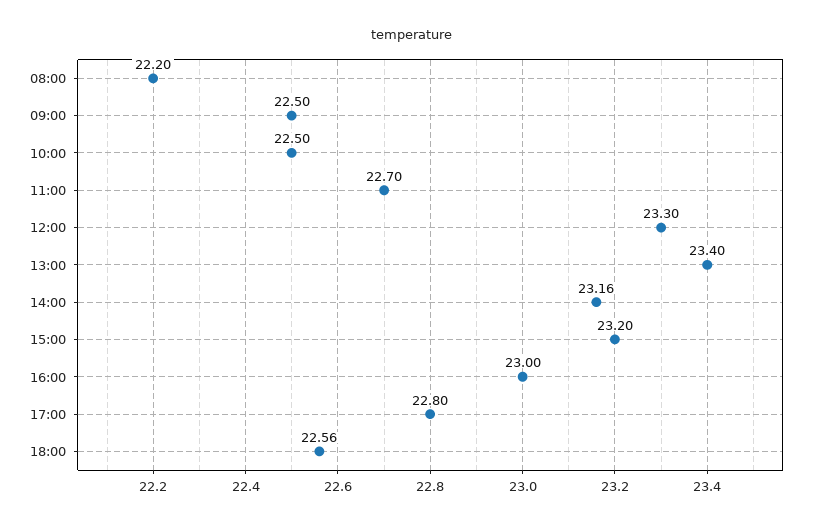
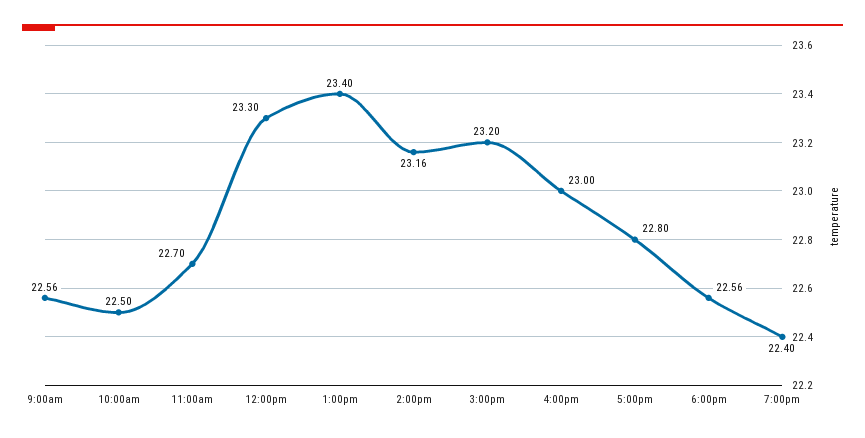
08:00: 22.2 -> none
09:00: 22.5 -> 22.56
7:00pm: none -> 22.4

